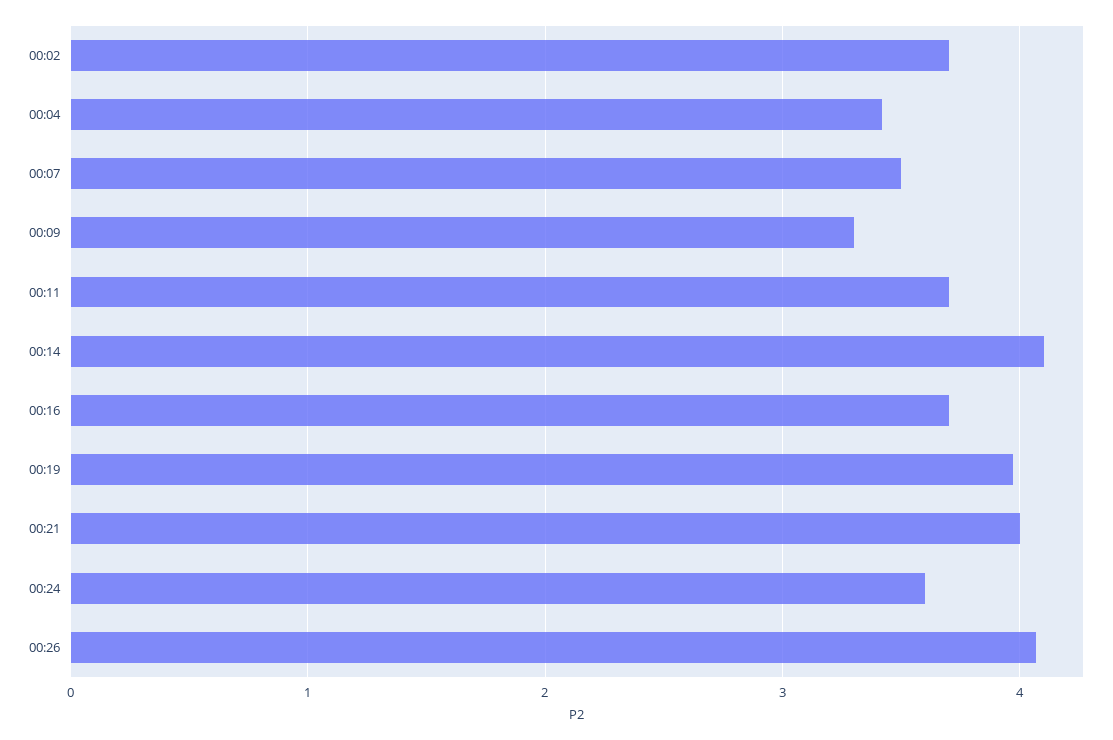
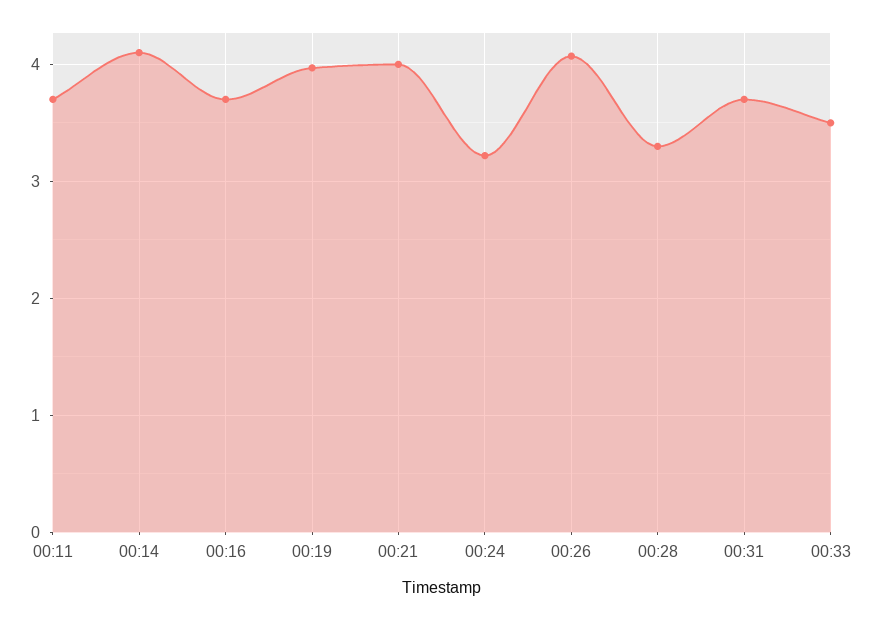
00:02: 3.7 -> none
00:04: 3.4 -> none
00:07: 3.5 -> none
00:09: 3.3 -> none
00:24: 3.6 -> 3.2
00:28: none -> 3.3
00:31: none -> 3.7
00:33: none -> 3.5

